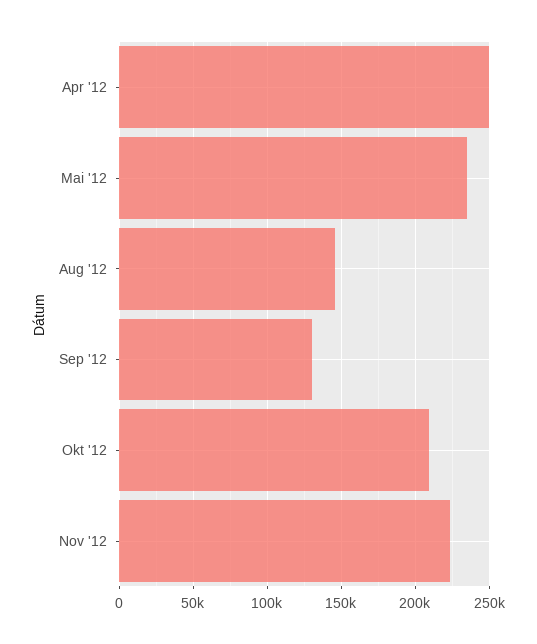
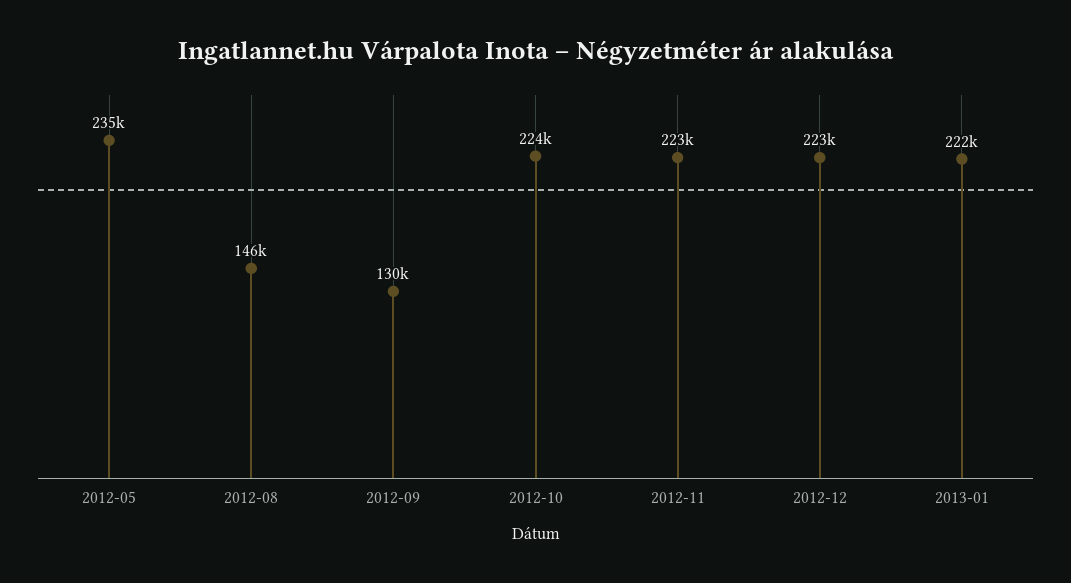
Apr '12: 250000 -> none
Okt '12: 210000 -> 224000
2012-12: none -> 223000
2013-01: none -> 222000

